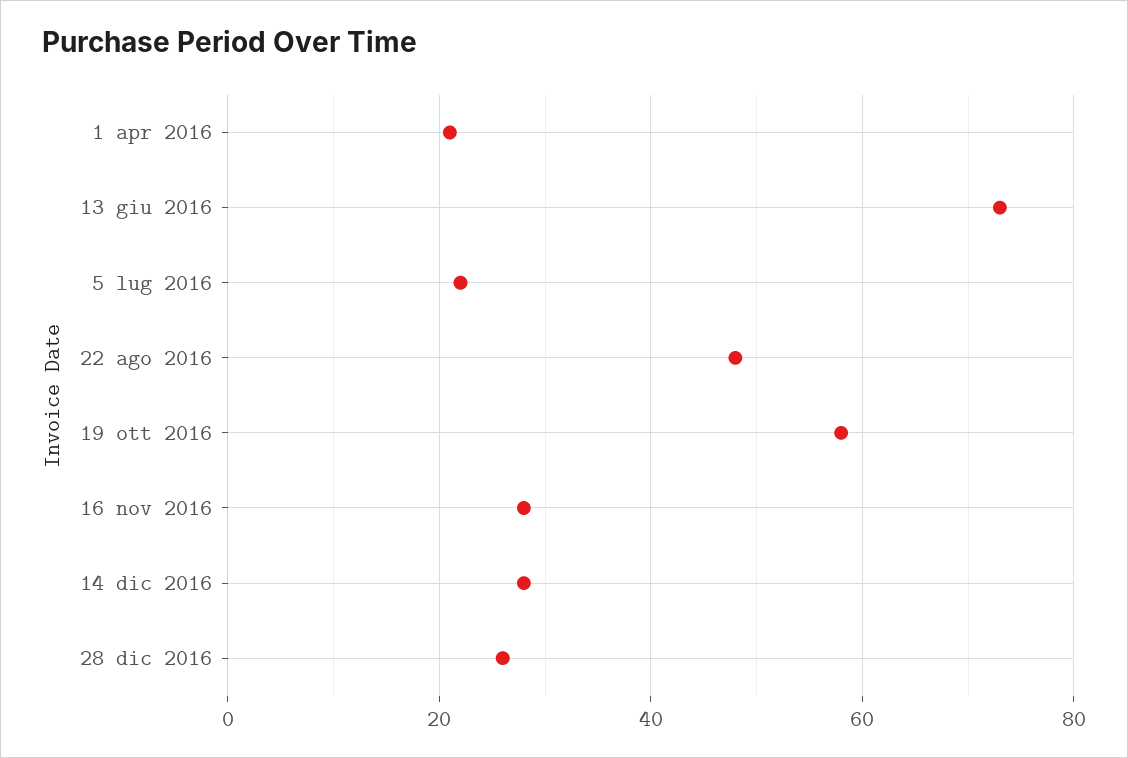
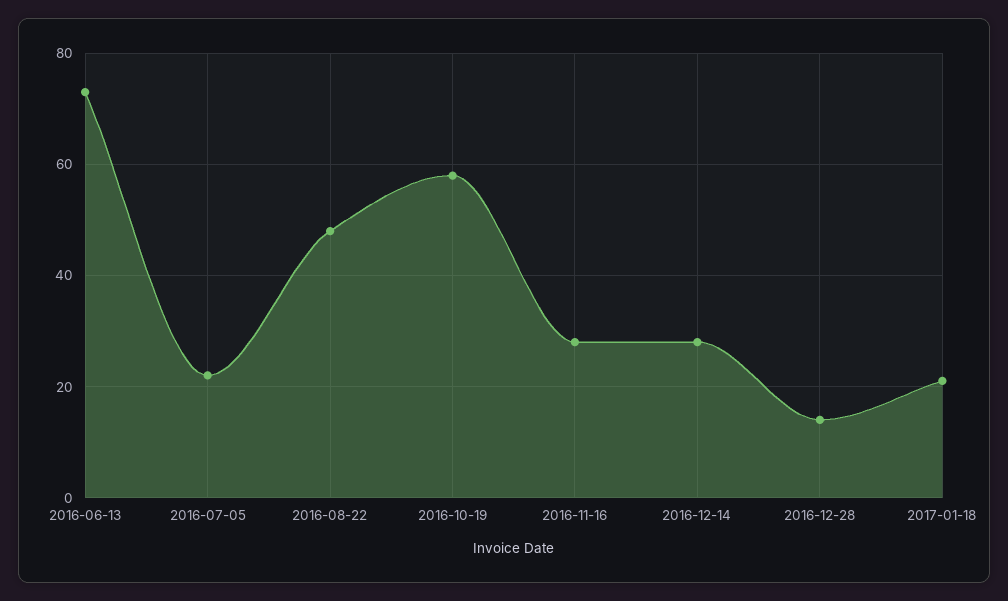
1 apr 2016: 20 -> none
28 dic 2016: 25 -> 15
2017-01-18: none -> 20

